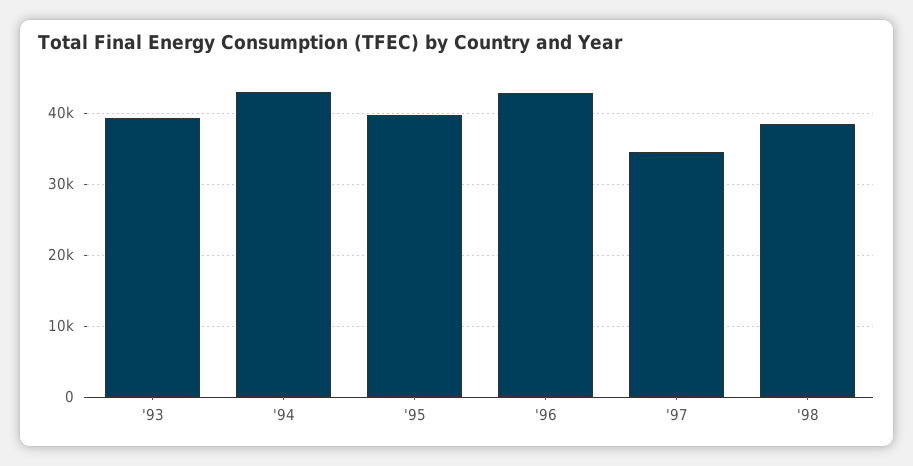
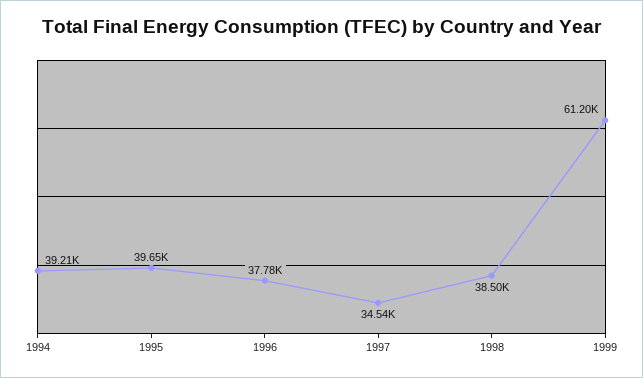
'93: 39000 -> none
'94: 43000 -> 39210
'96: 43000 -> 37780
1999: none -> 61200

